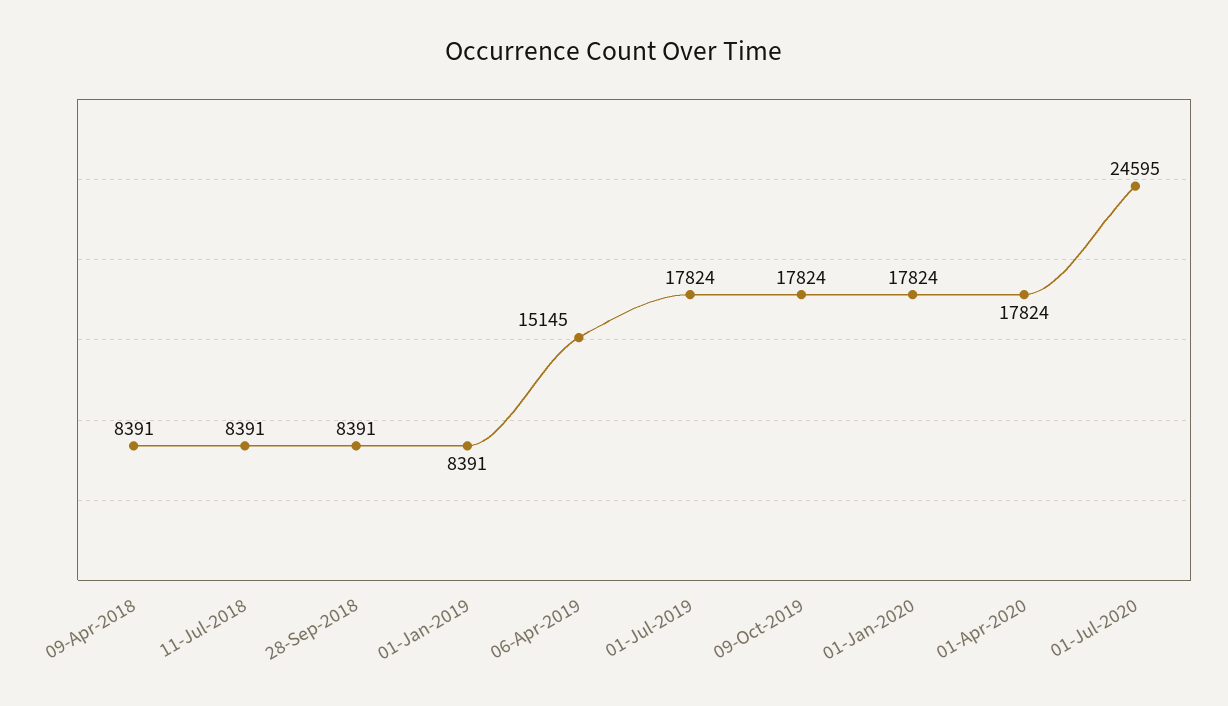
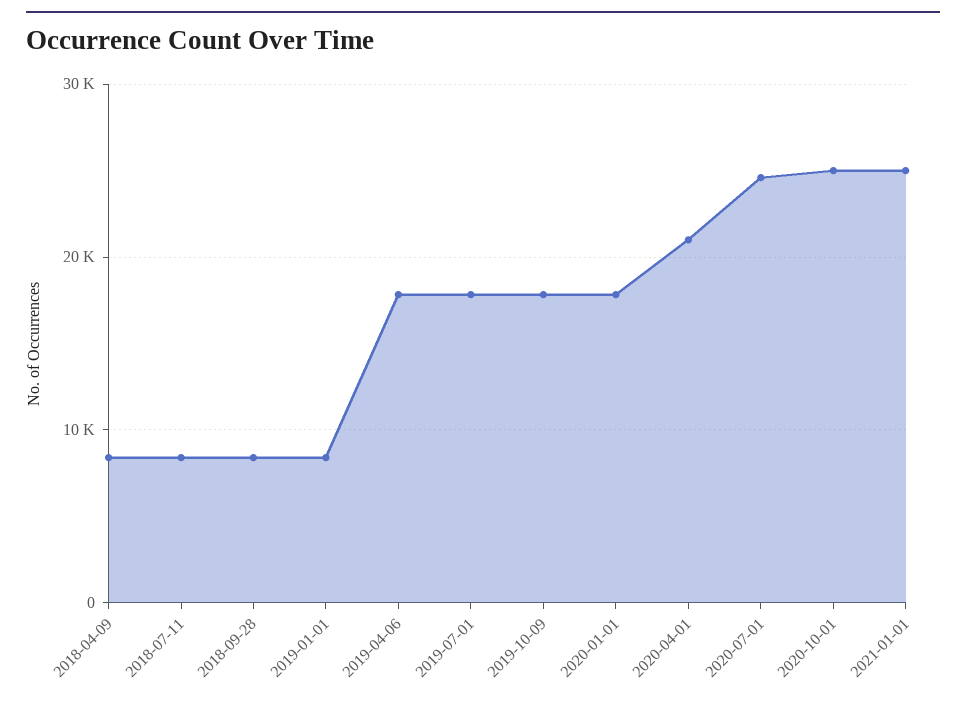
06-Apr-2019: 15145 -> 18000
01-Apr-2020: 17824 -> 21000
2020-10-01: none -> 25000
2021-01-01: none -> 25000

